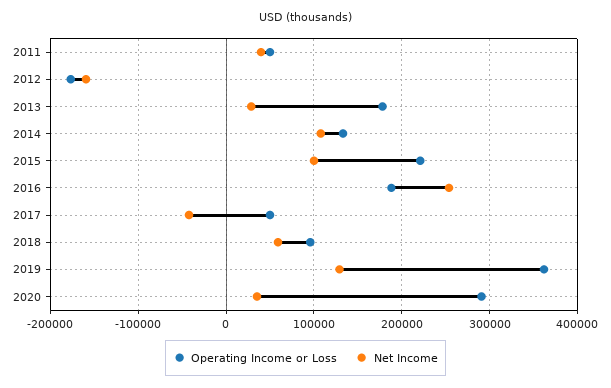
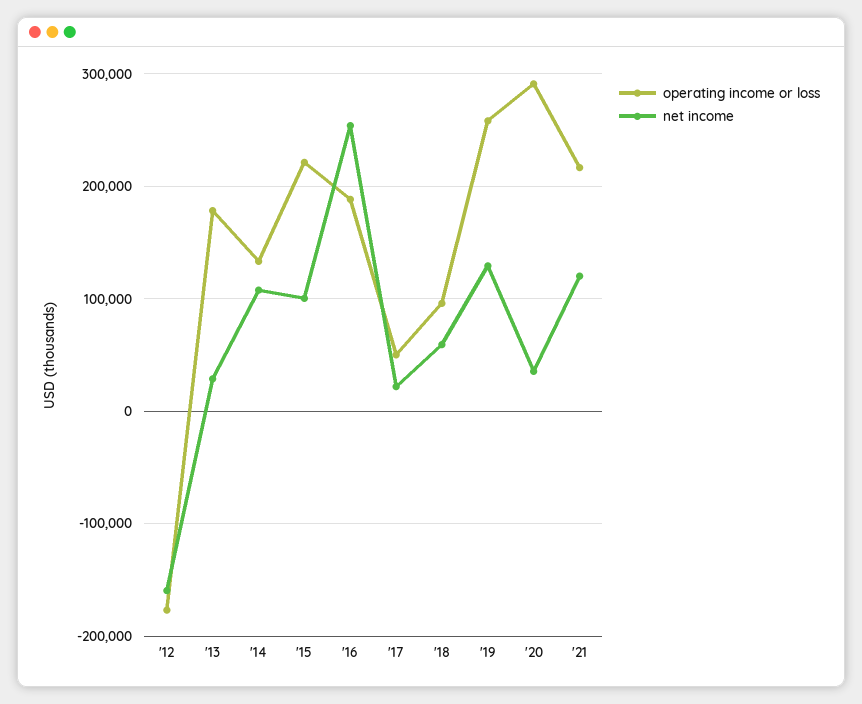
Operating Income or Loss, 2011: 50000 -> none
Net Income, 2011: 40000 -> none
Net Income, 2017: -40000 -> 20000
Operating Income or Loss, 2019: 360000 -> 260000
Operating Income or Loss, '21: none -> 220000
Net Income, '21: none -> 120000

